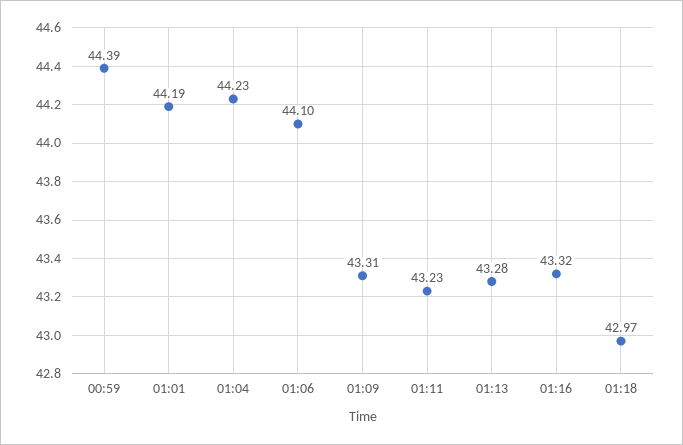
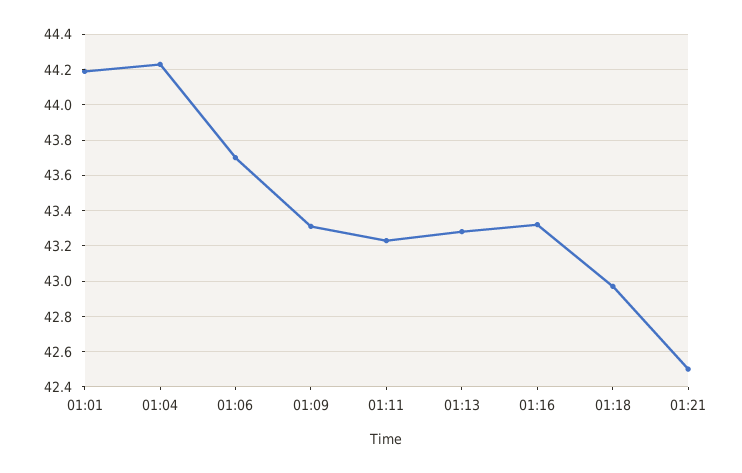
00:59: 44.39 -> none
01:06: 44.1 -> 43.7
01:21: none -> 42.5

